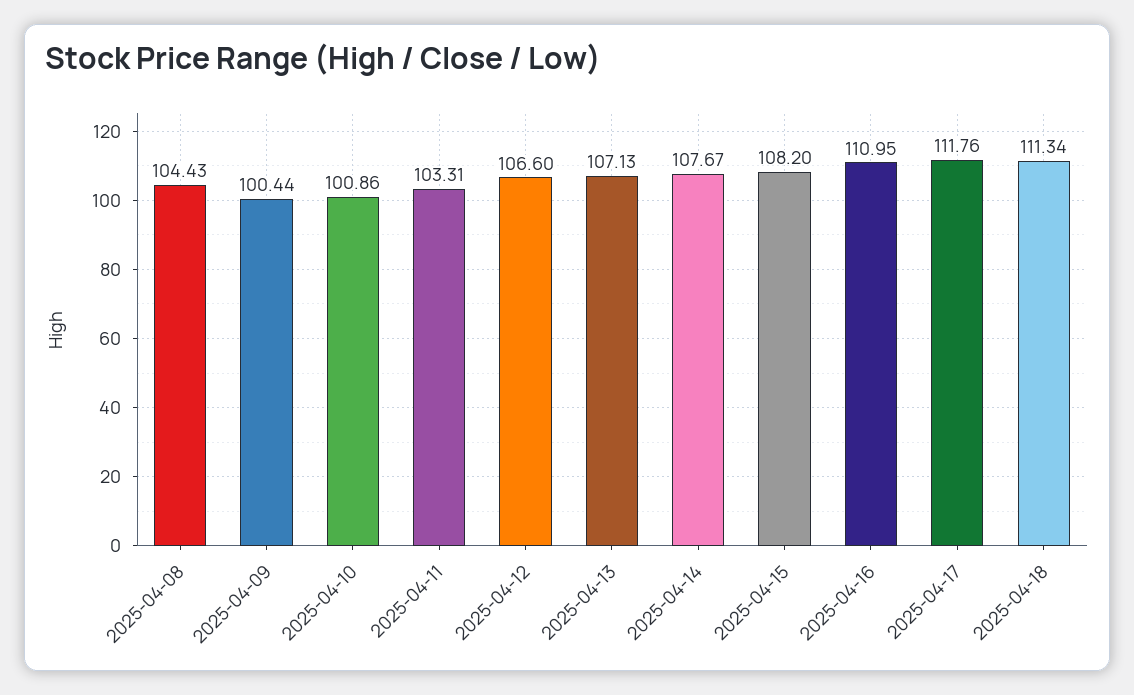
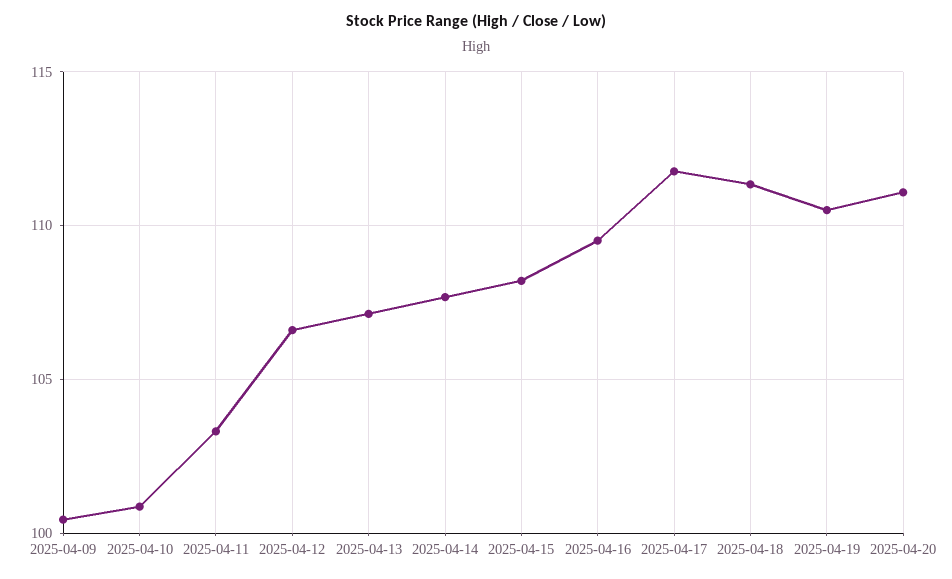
2025-04-08: 104.43 -> none
2025-04-16: 110.95 -> 109.5
2025-04-19: none -> 110.5
2025-04-20: none -> 111

